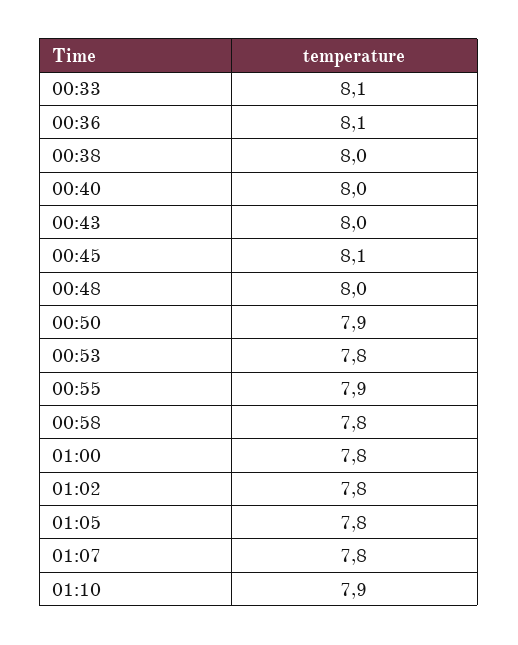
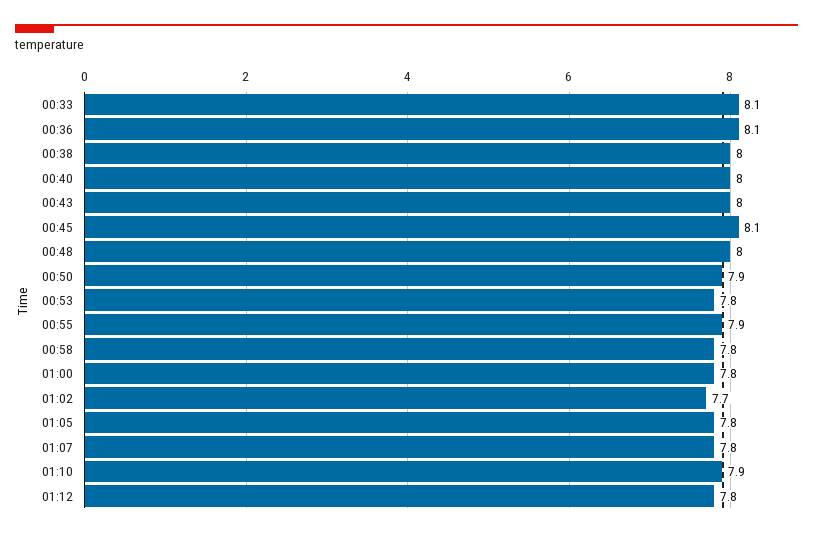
01:02: 7.8 -> 7.7
01:12: none -> 7.8

